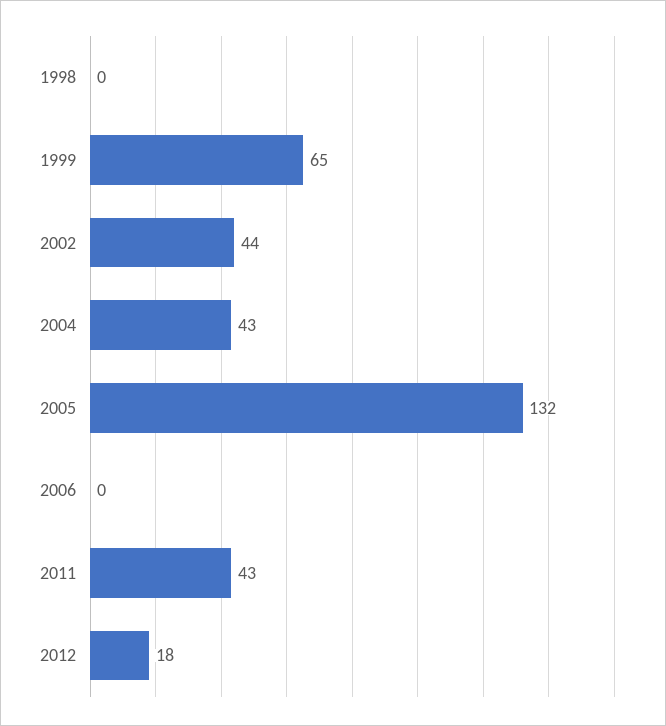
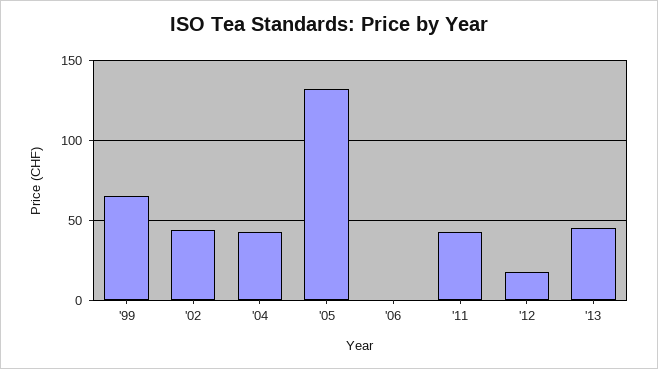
1998: 0 -> none
'13: none -> 45

